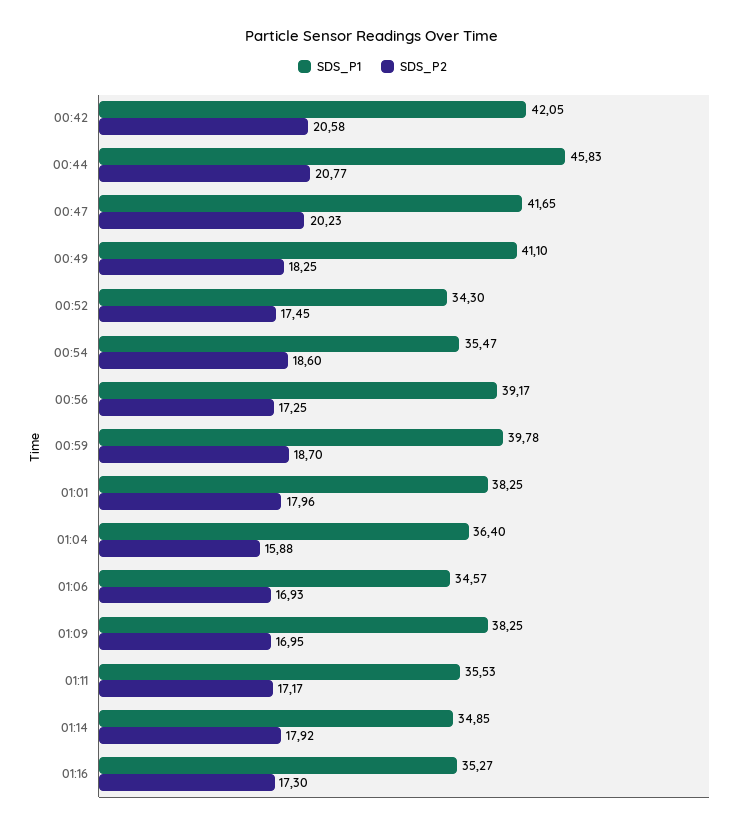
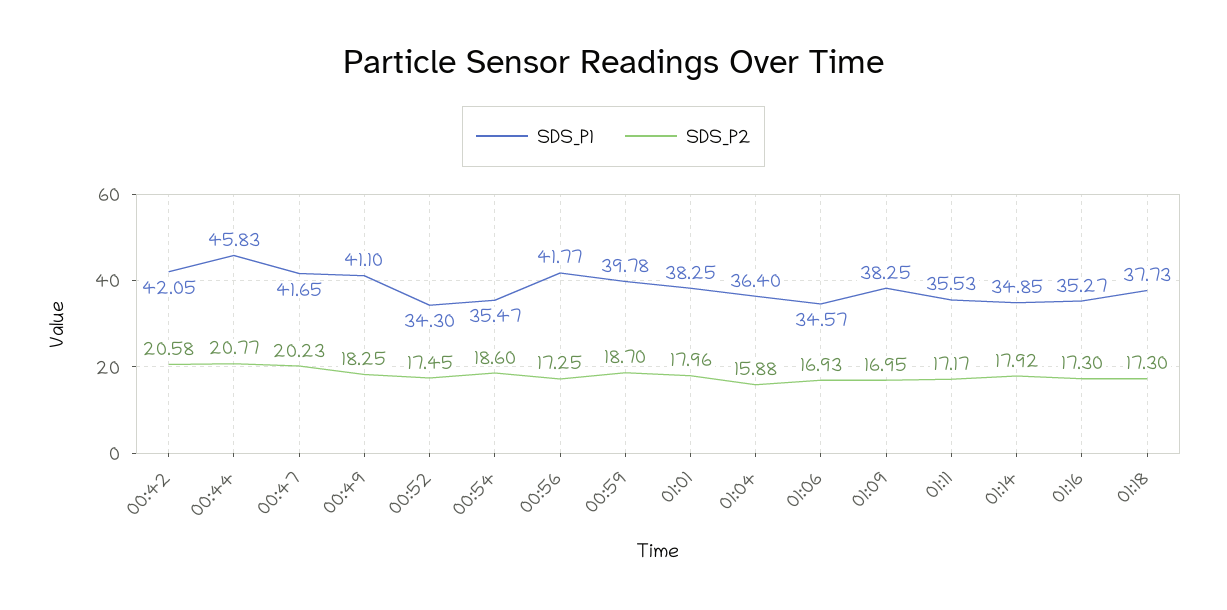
SDS_P1, 00:56: 39.17 -> 41.77
SDS_P1, 01:18: none -> 37.73
SDS_P2, 01:18: none -> 17.3

